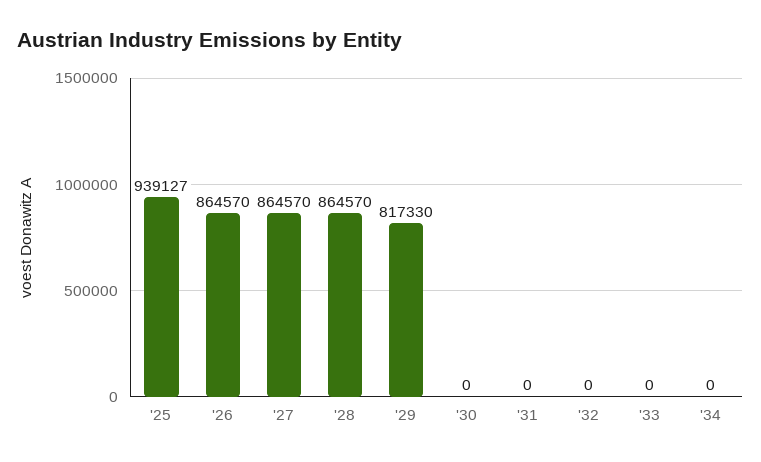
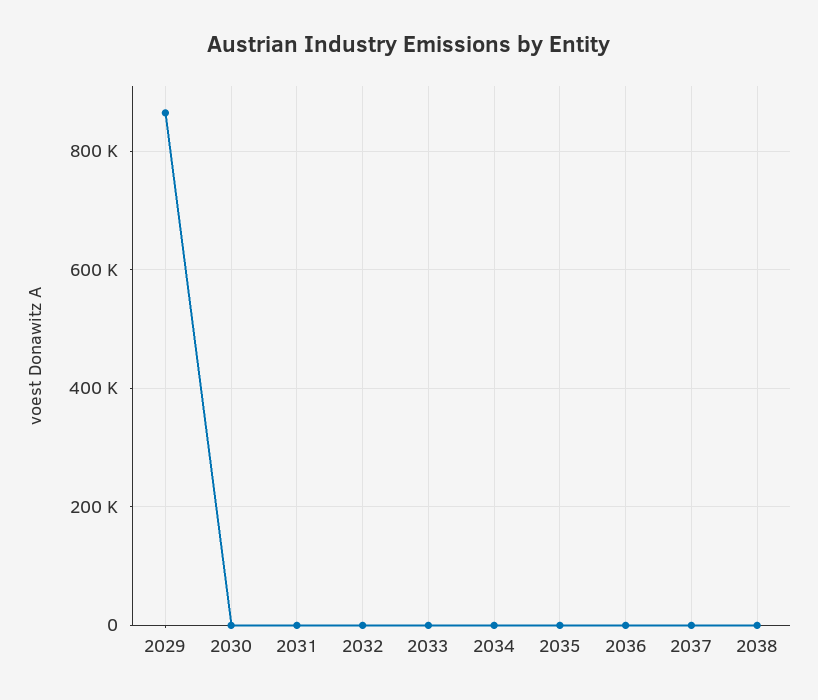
'25: 939127 -> none
'26: 864570 -> none
'27: 864570 -> none
'28: 864570 -> none
'29: 817330 -> 860000
2035: none -> 0
2036: none -> 0
2037: none -> 0
2038: none -> 0

